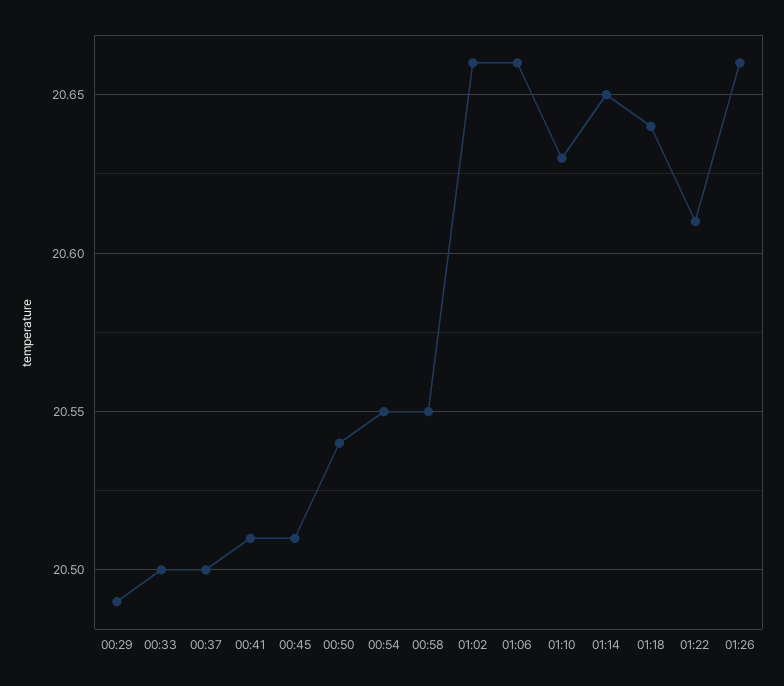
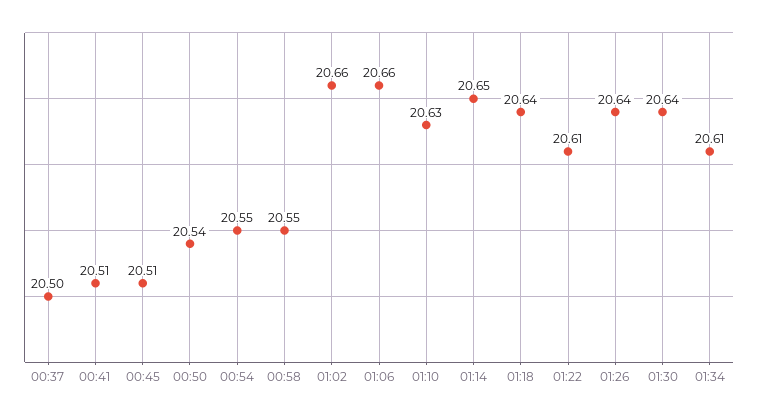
00:29: 20.49 -> none
00:33: 20.5 -> none
01:26: 20.66 -> 20.64
01:30: none -> 20.64
01:34: none -> 20.61

